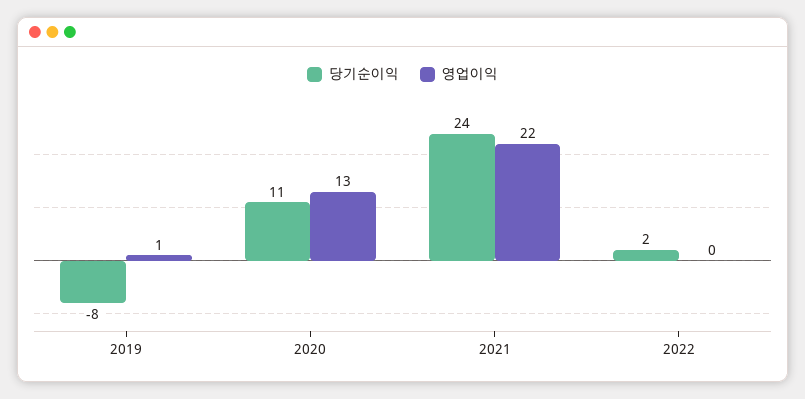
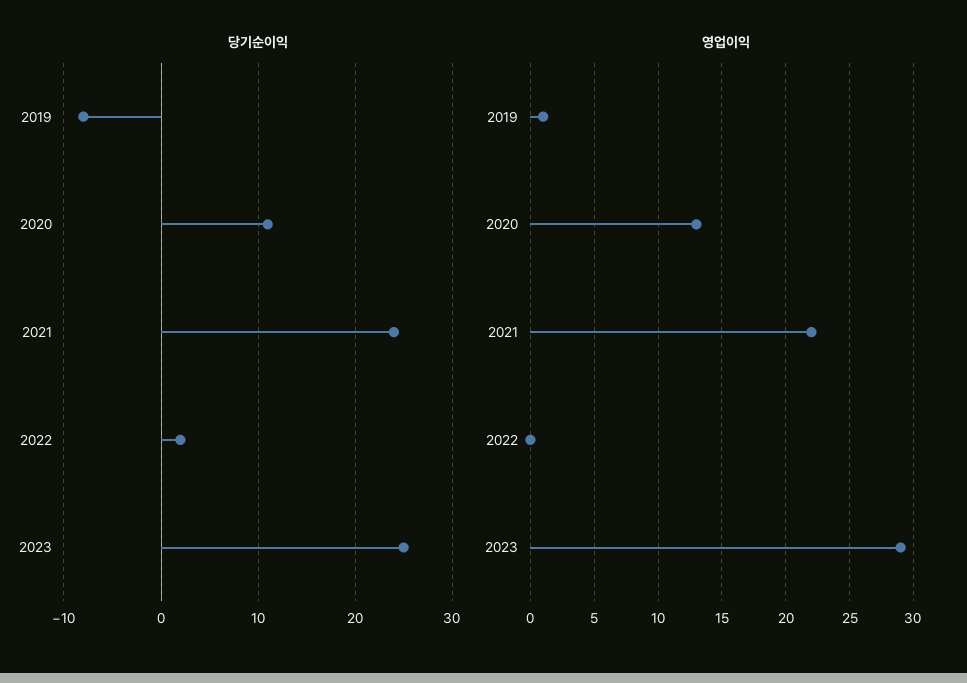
당기순이익, 2023: none -> 25
영업이익, 2023: none -> 29

